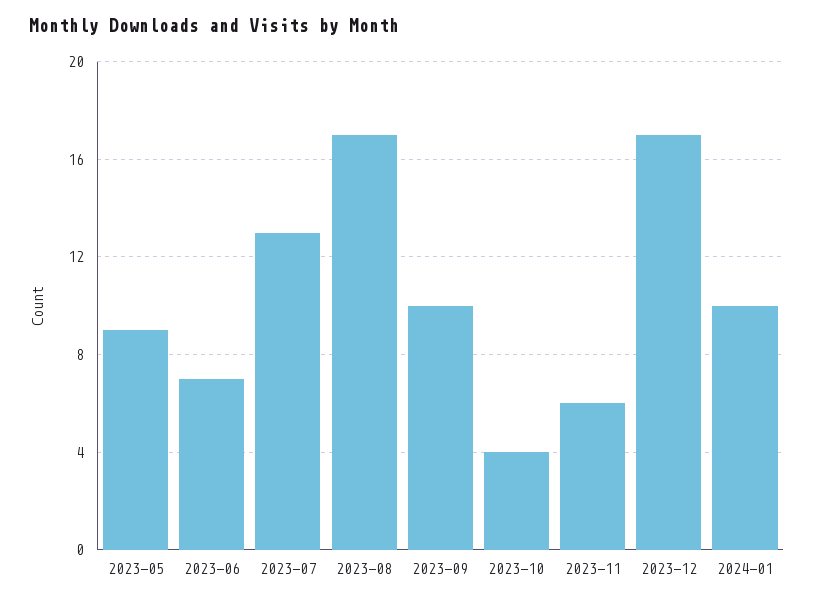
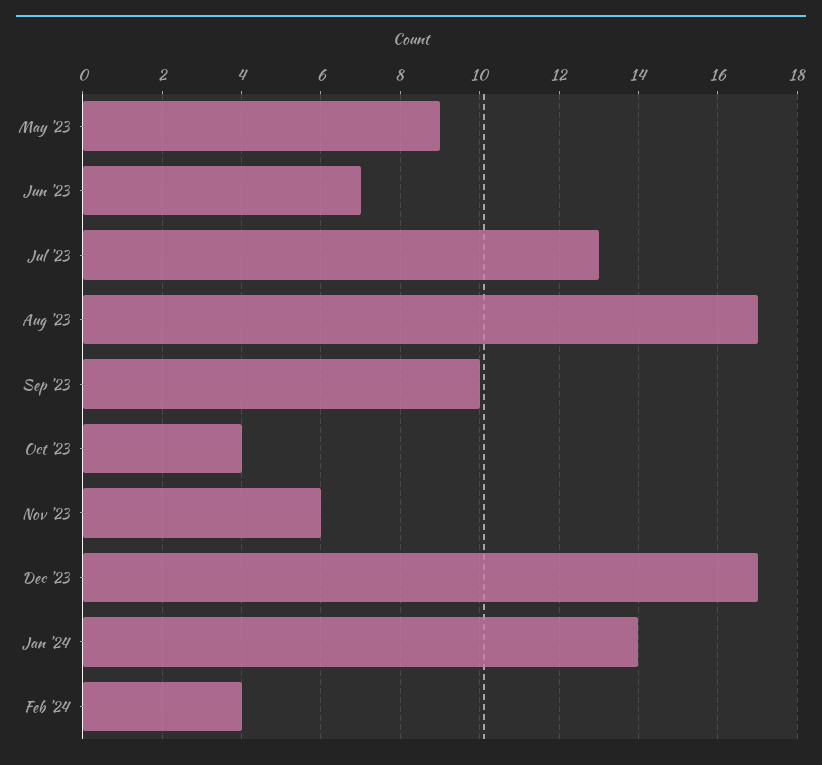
2024-01: 10 -> 14
Feb '24: none -> 4

